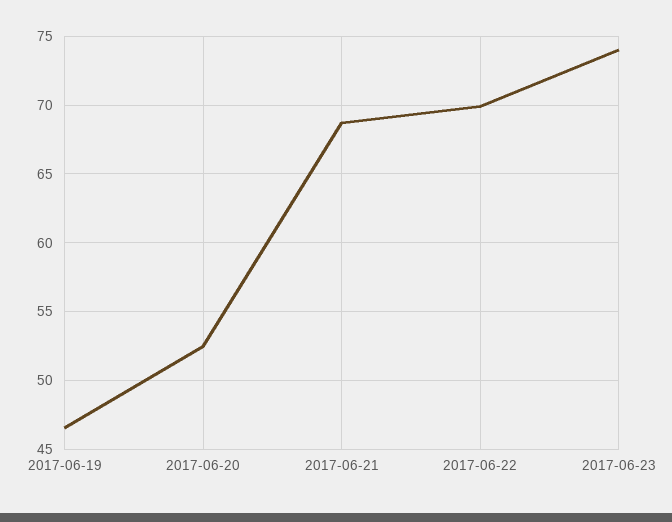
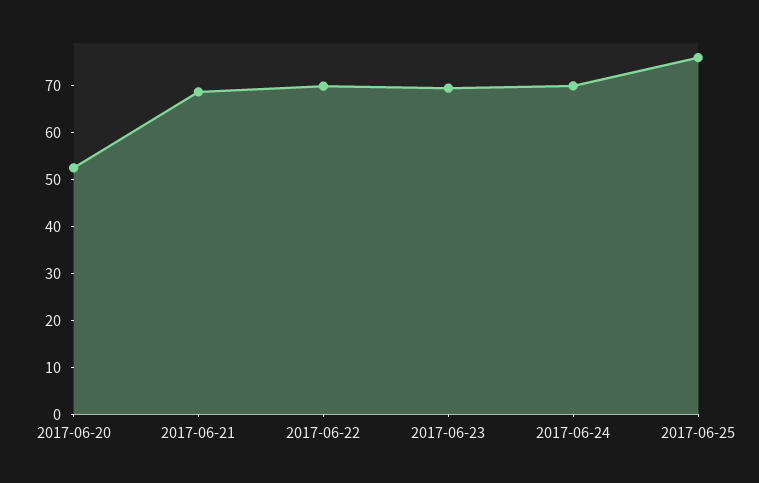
2017-06-19: 46.5 -> none
2017-06-23: 74 -> 70
2017-06-24: none -> 70
2017-06-25: none -> 76

